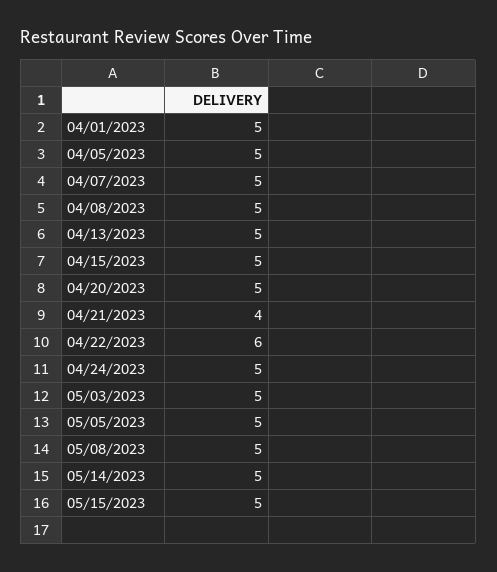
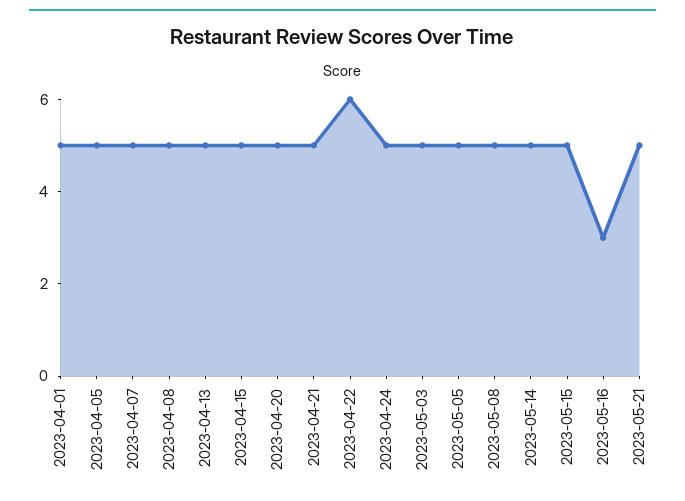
04/21/2023: 4 -> 5
2023-05-16: none -> 3
2023-05-21: none -> 5

